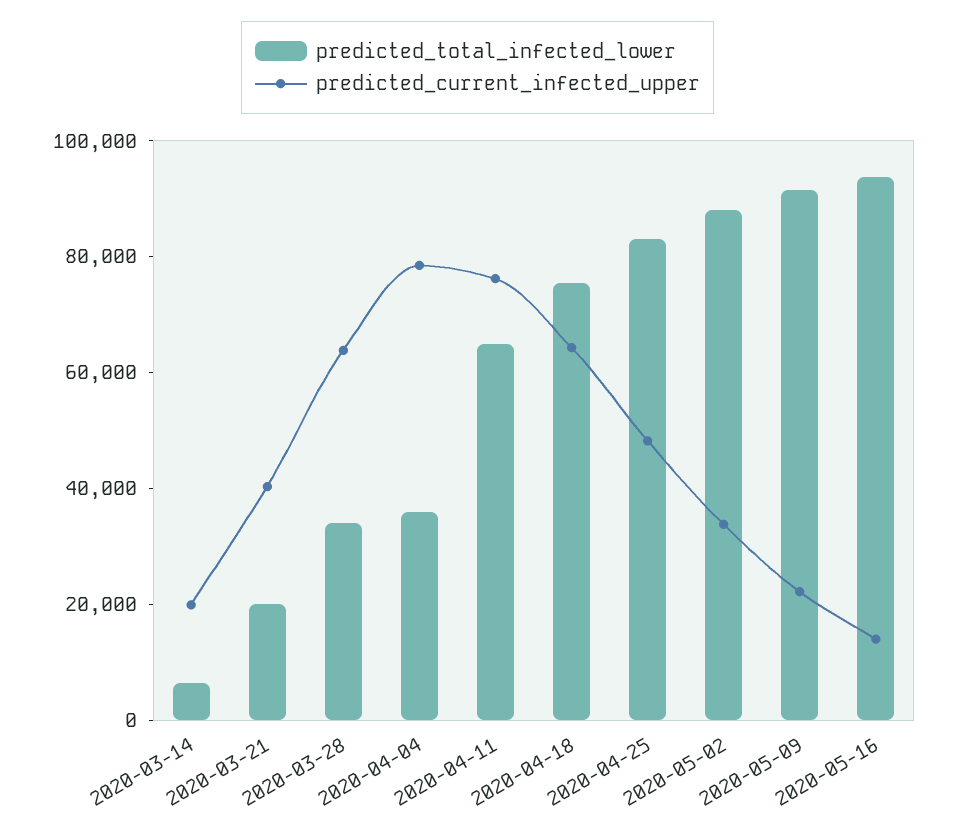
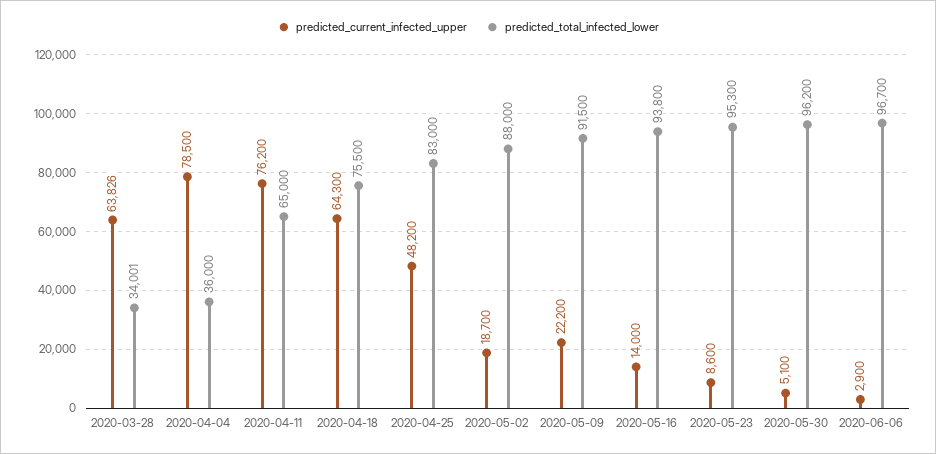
predicted_total_infected_lower, 2020-03-14: 5000 -> none
predicted_current_infected_upper, 2020-03-14: 20000 -> none
predicted_total_infected_lower, 2020-03-21: 20000 -> none
predicted_current_infected_upper, 2020-03-21: 40000 -> none
predicted_current_infected_upper, 2020-05-02: 35000 -> 18700
predicted_current_infected_upper, 2020-05-23: none -> 8600
predicted_total_infected_lower, 2020-05-23: none -> 95300
predicted_current_infected_upper, 2020-05-30: none -> 5100
predicted_total_infected_lower, 2020-05-30: none -> 96200
predicted_current_infected_upper, 2020-06-06: none -> 2900
predicted_total_infected_lower, 2020-06-06: none -> 96700

